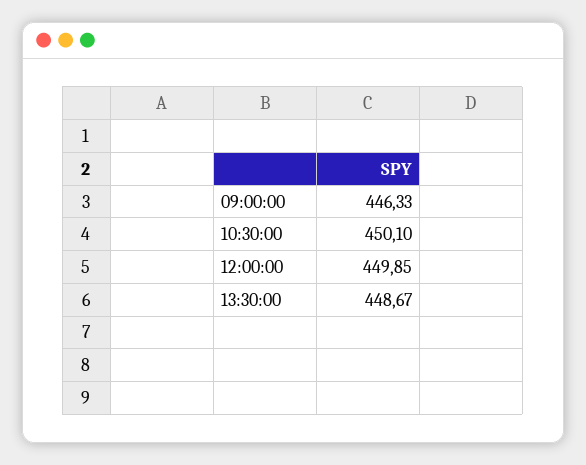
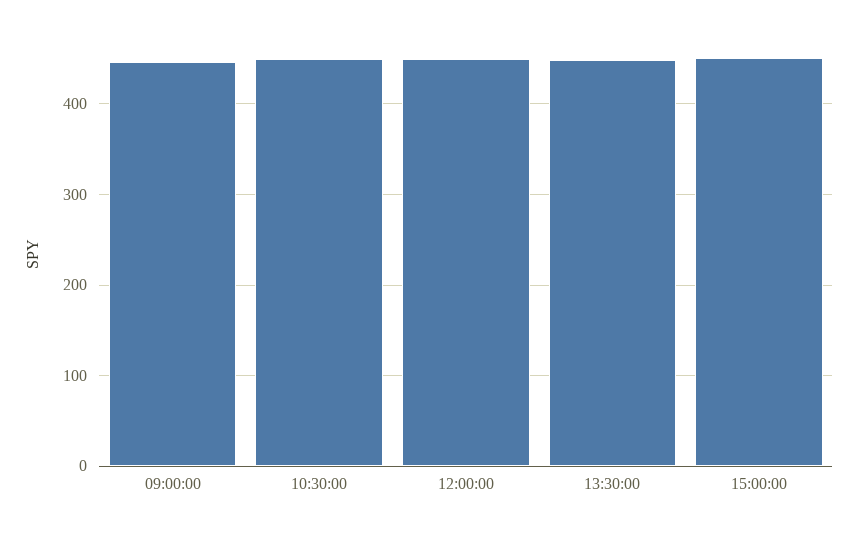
15:00:00: none -> 450

